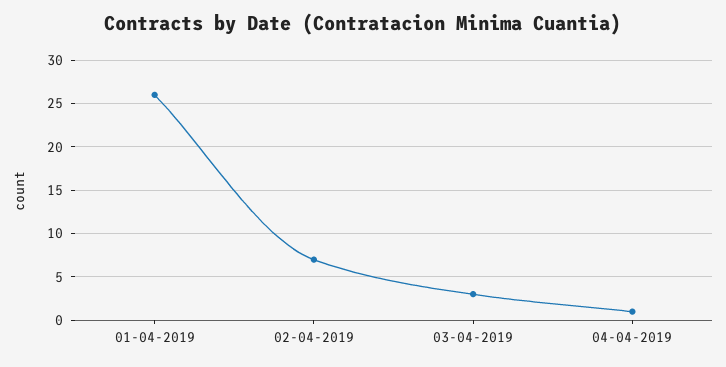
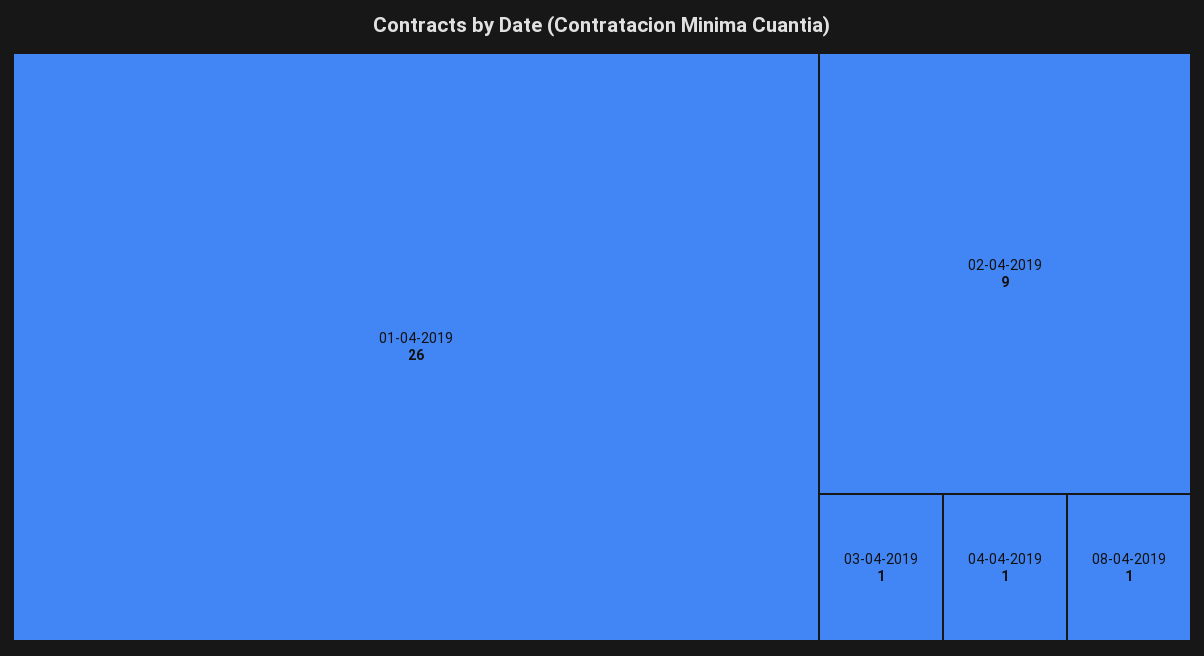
02-04-2019: 7 -> 9
03-04-2019: 3 -> 1
08-04-2019: none -> 1

